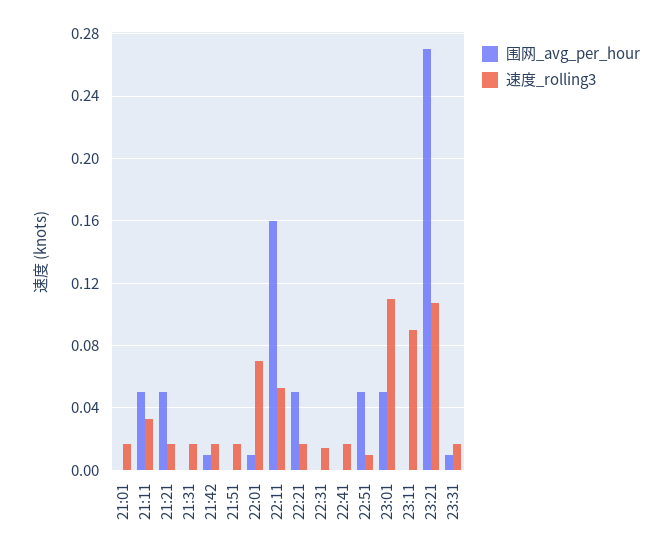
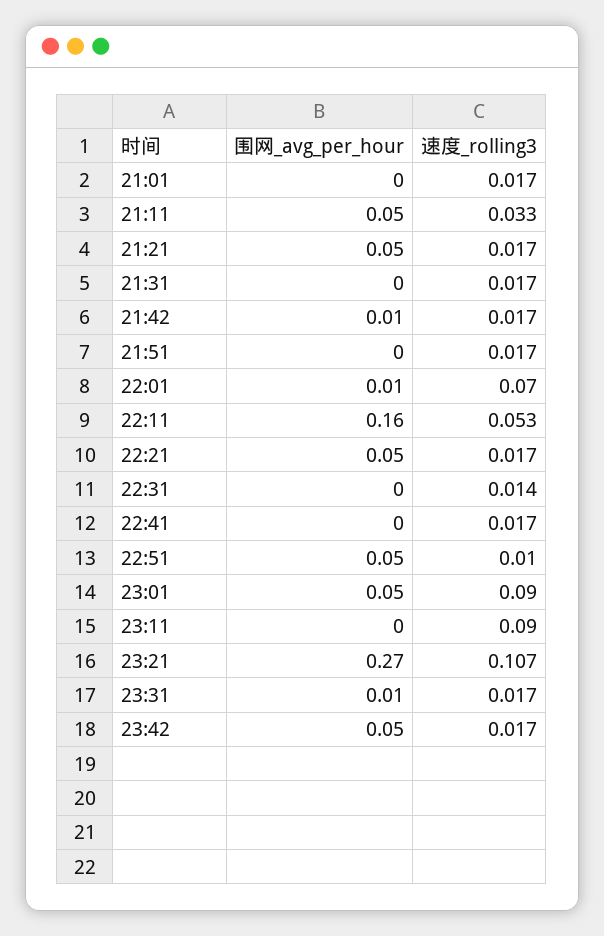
速度_rolling3, 23:01: 0.11 -> 0.09
围网_avg_per_hour, 23:42: none -> 0.05
速度_rolling3, 23:42: none -> 0.017

